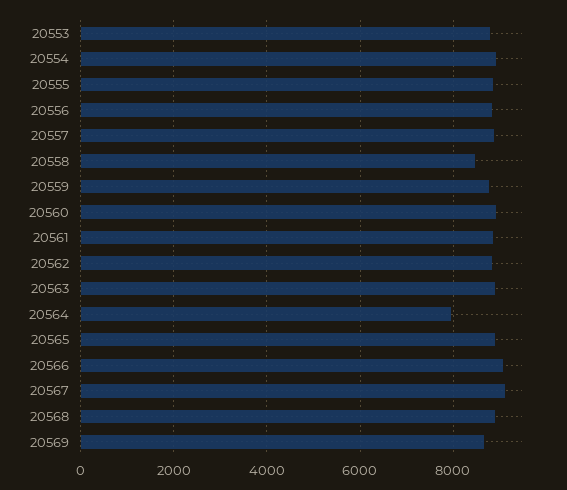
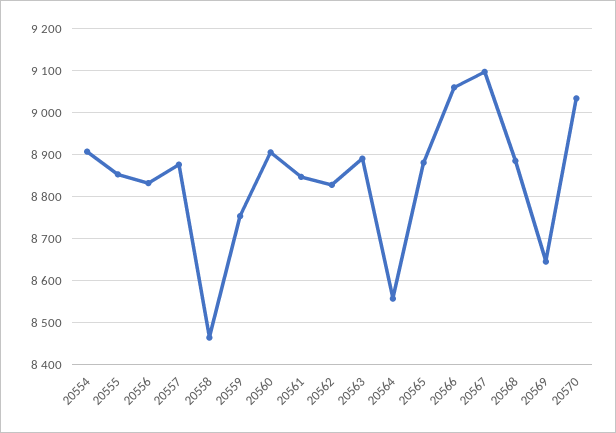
20553: 8800 -> none
20564: 8000 -> 8560
20570: none -> 9040

